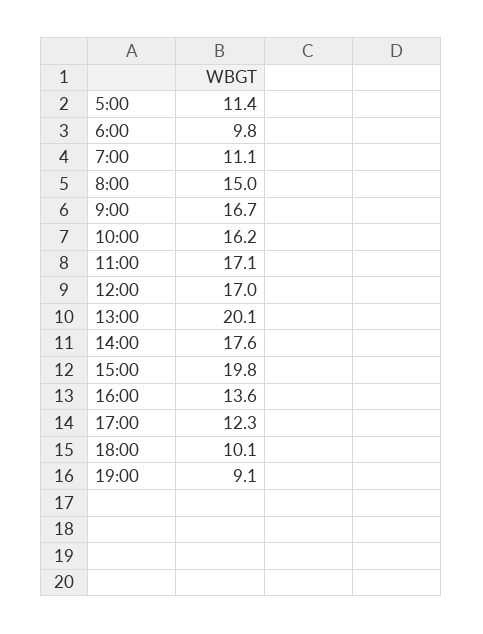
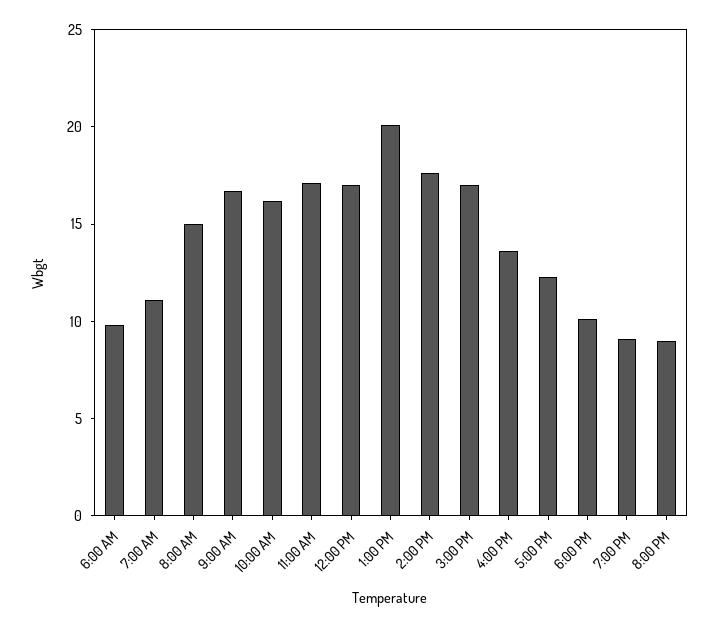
5:00: 11.4 -> none
15:00: 19.8 -> 17
8:00 PM: none -> 9

